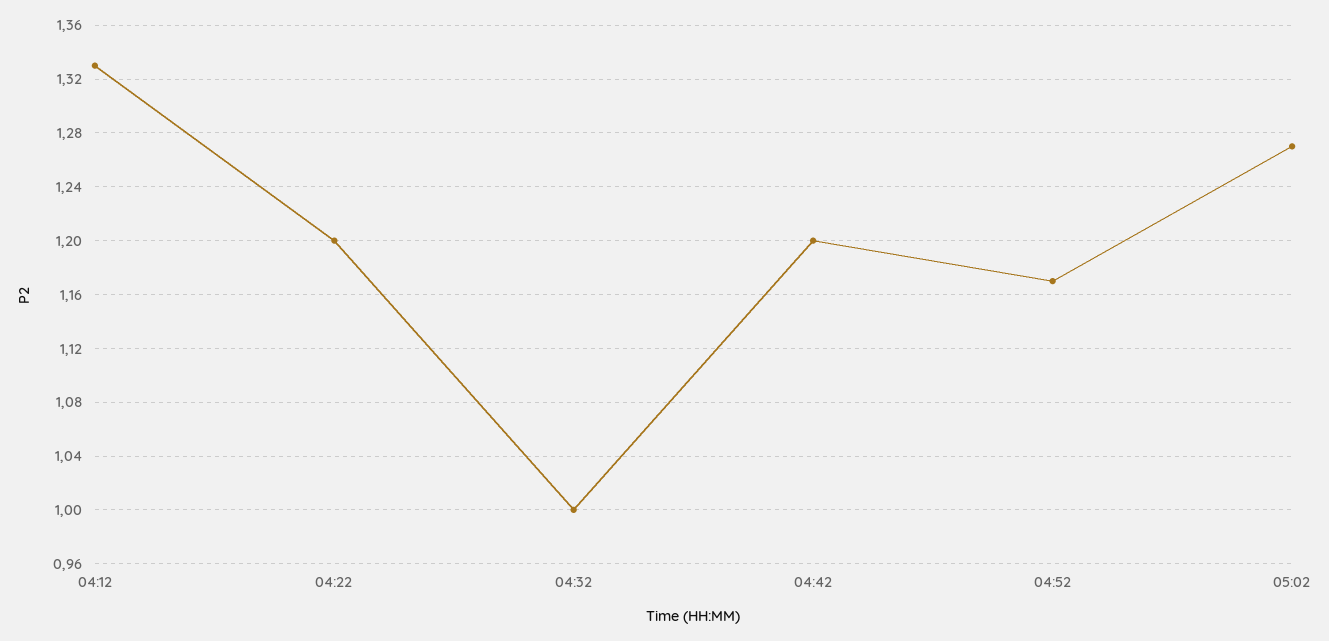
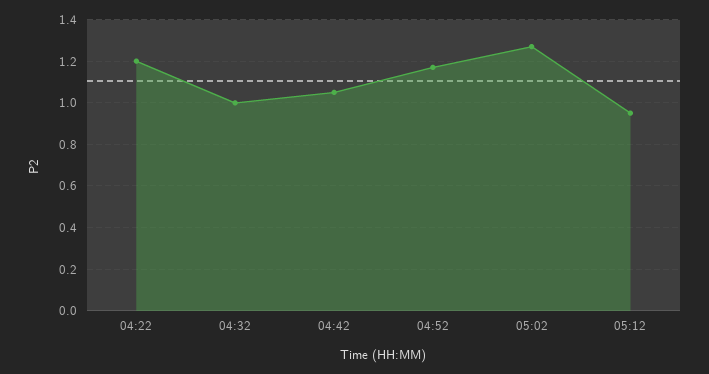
04:12: 1.33 -> none
04:42: 1.2 -> 1.05
05:12: none -> 0.95

